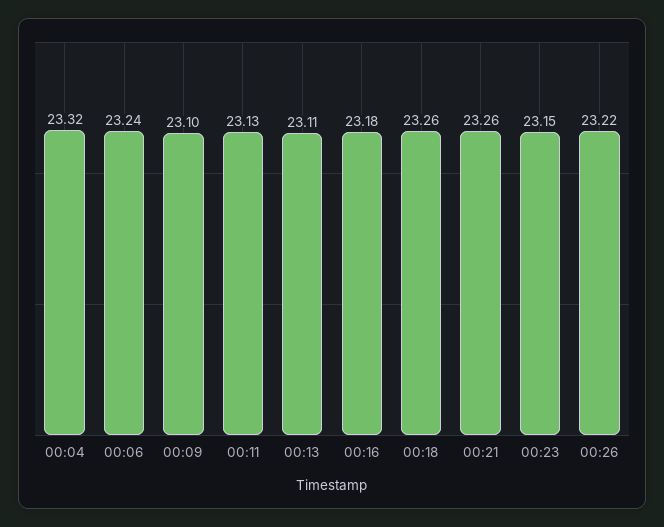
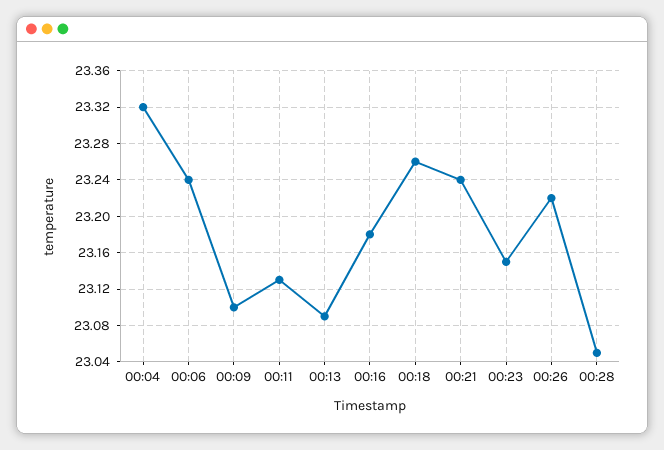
00:13: 23.11 -> 23.09
00:21: 23.26 -> 23.24
00:28: none -> 23.05

